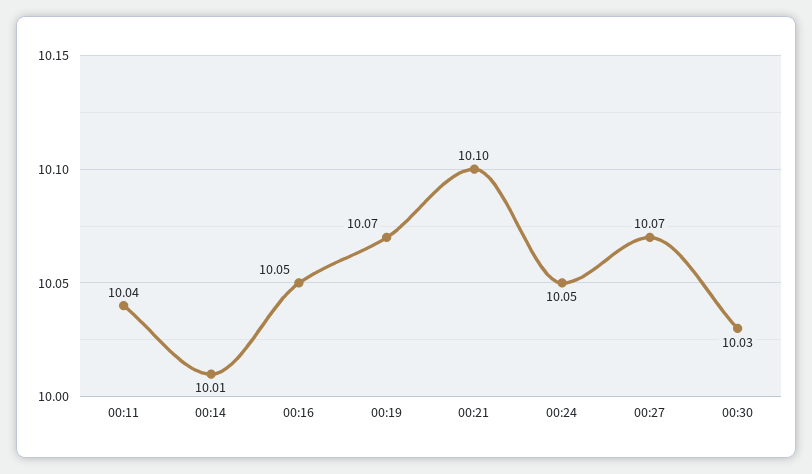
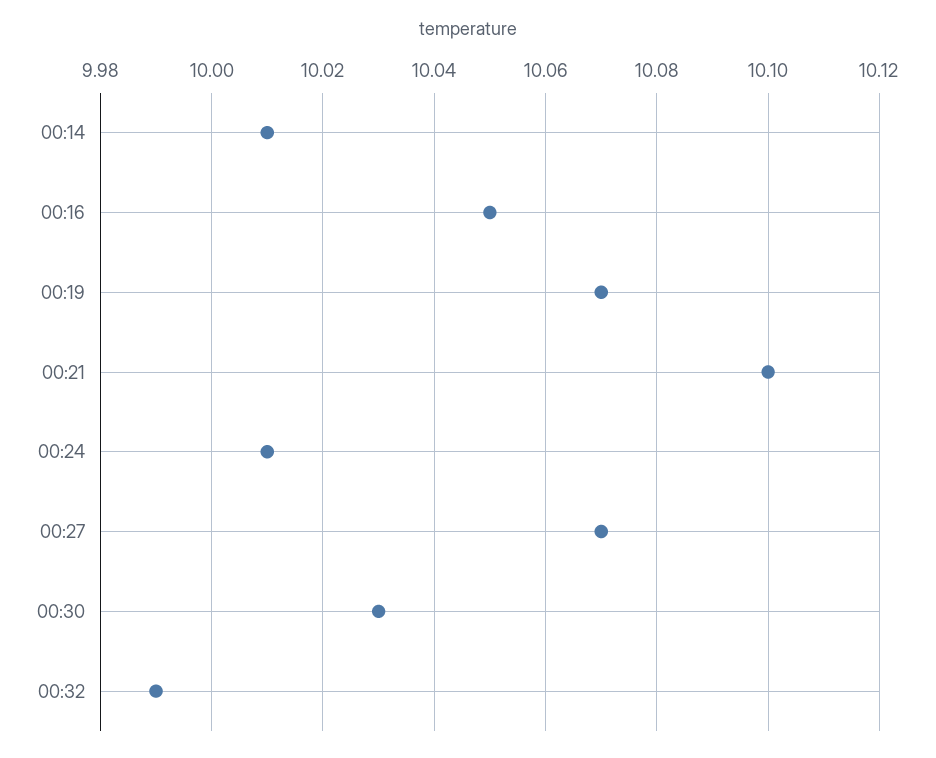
00:11: 10.04 -> none
00:24: 10.05 -> 10.01
00:32: none -> 9.99

